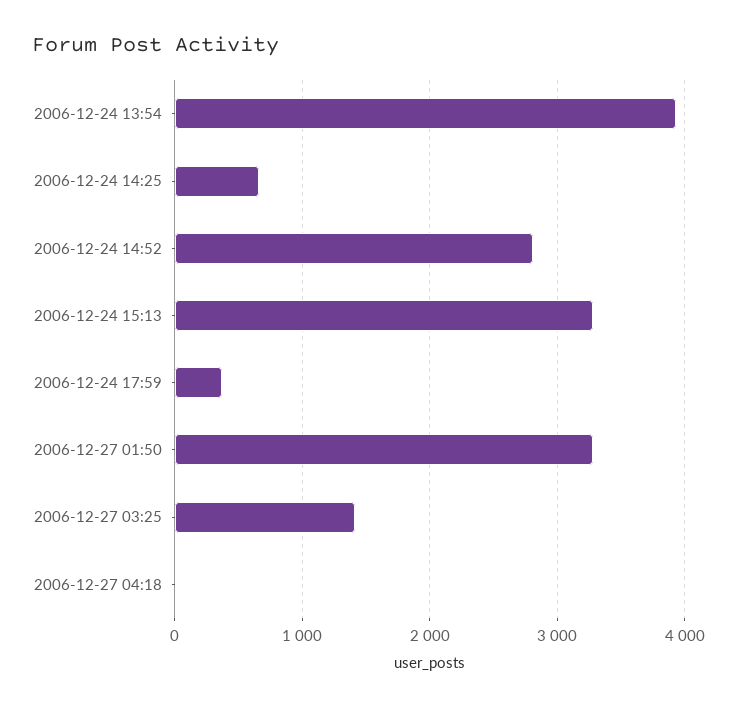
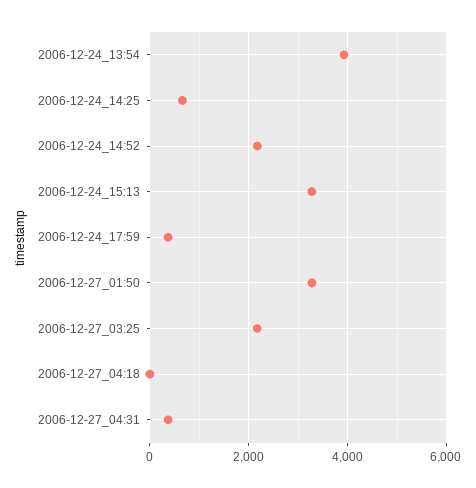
2006-12-24 14:52: 2800 -> 2200
2006-12-27 03:25: 1400 -> 2200
2006-12-27_04:31: none -> 400

